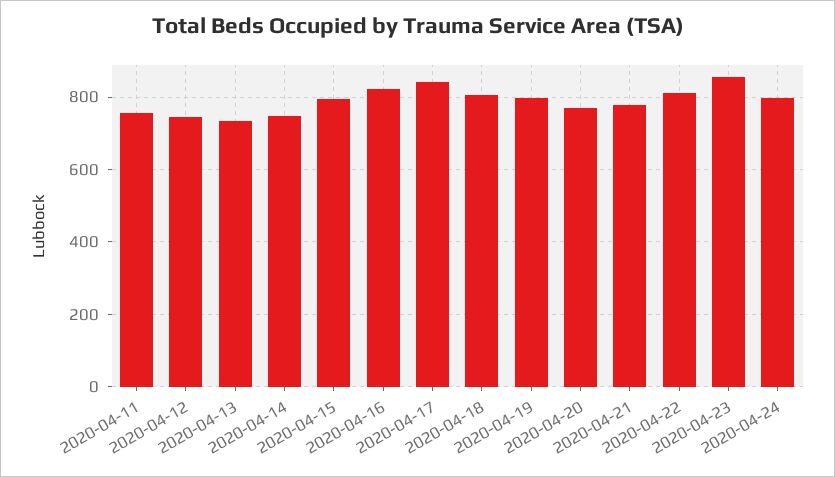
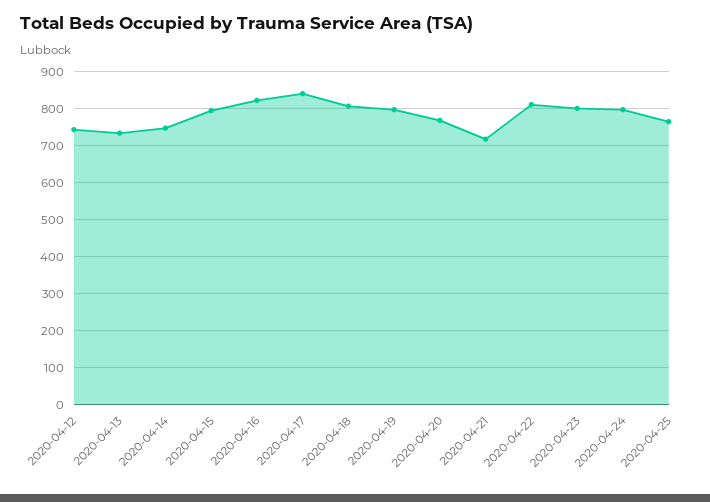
2020-04-11: 760 -> none
2020-04-21: 780 -> 720
2020-04-23: 860 -> 800
2020-04-25: none -> 760

